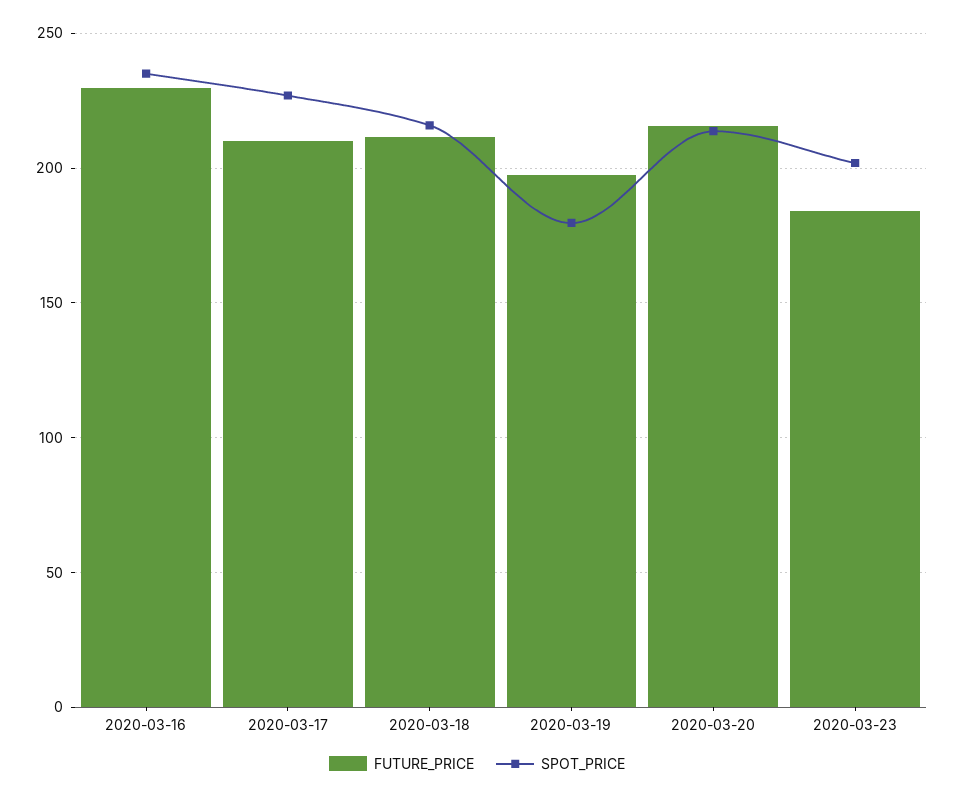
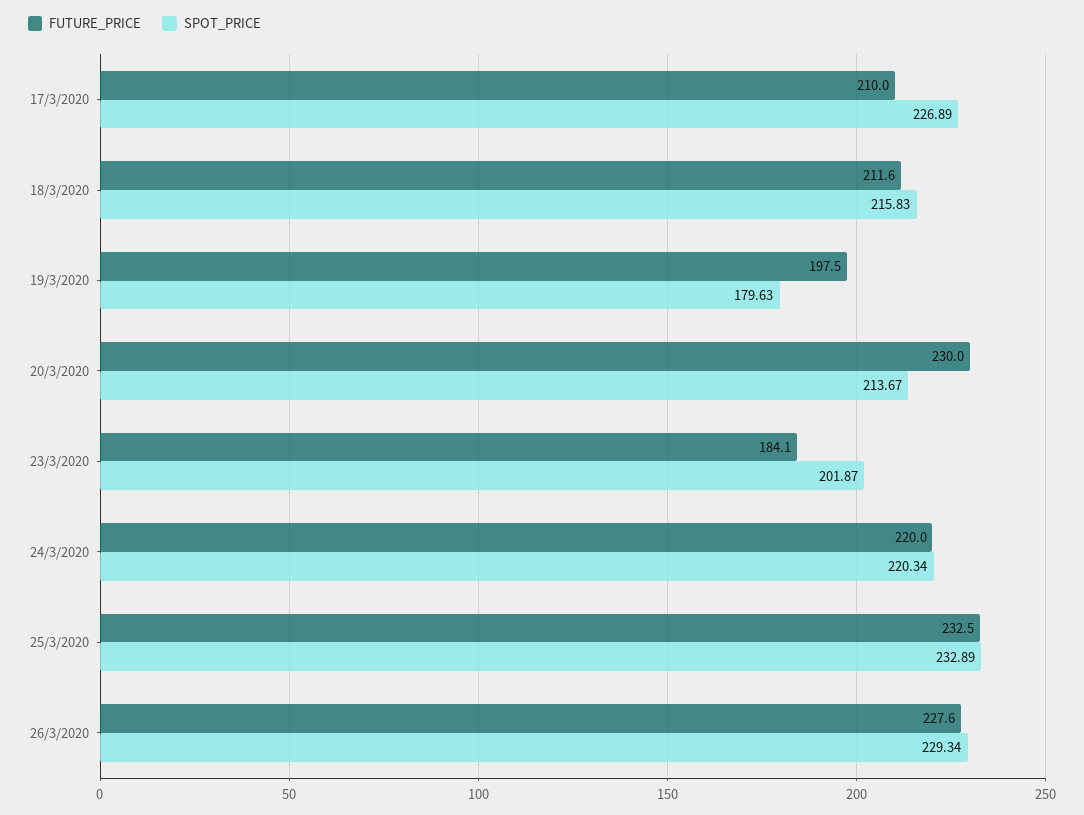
FUTURE_PRICE, 2020-03-16: 230 -> none
SPOT_PRICE, 2020-03-16: 235 -> none
FUTURE_PRICE, 2020-03-20: 215 -> 230
FUTURE_PRICE, 24/3/2020: none -> 220
SPOT_PRICE, 24/3/2020: none -> 220.34
FUTURE_PRICE, 25/3/2020: none -> 232.5
SPOT_PRICE, 25/3/2020: none -> 232.89
FUTURE_PRICE, 26/3/2020: none -> 227.6
SPOT_PRICE, 26/3/2020: none -> 229.34

